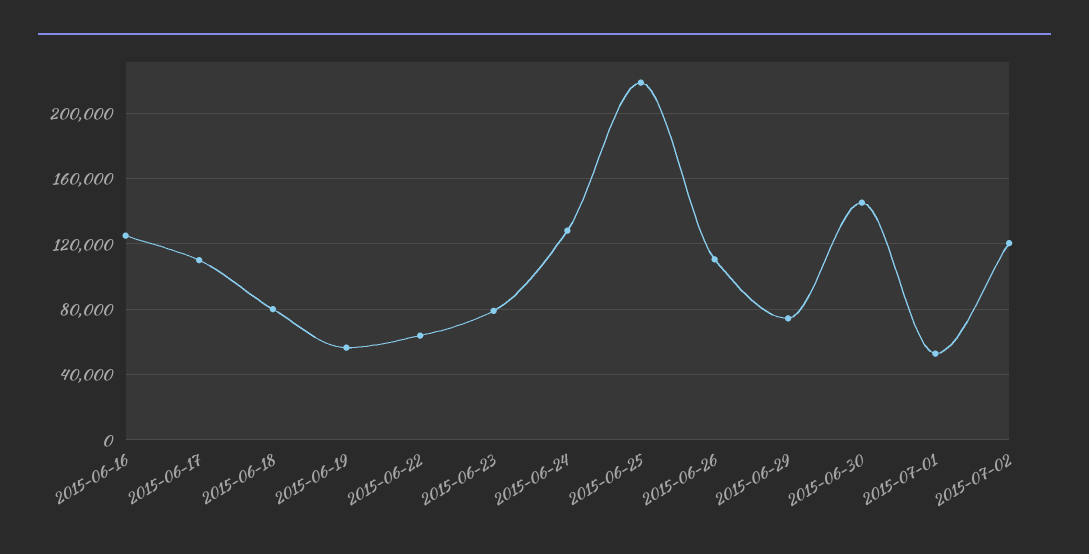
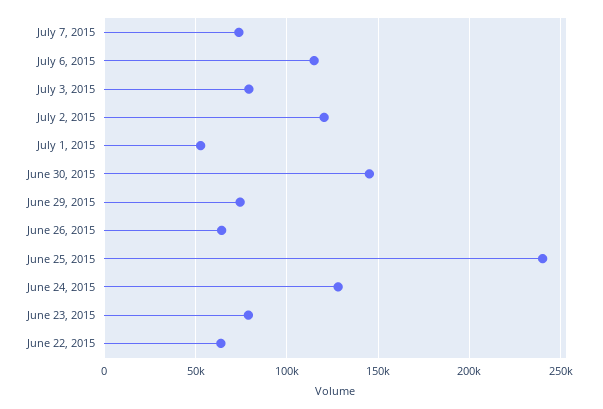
2015-06-16: 125000 -> none
2015-06-17: 110000 -> none
2015-06-18: 80000 -> none
2015-06-19: 55000 -> none
2015-06-25: 220000 -> 240000
2015-06-26: 110000 -> 65000
July 7, 2015: none -> 75000
July 6, 2015: none -> 115000
July 3, 2015: none -> 80000

